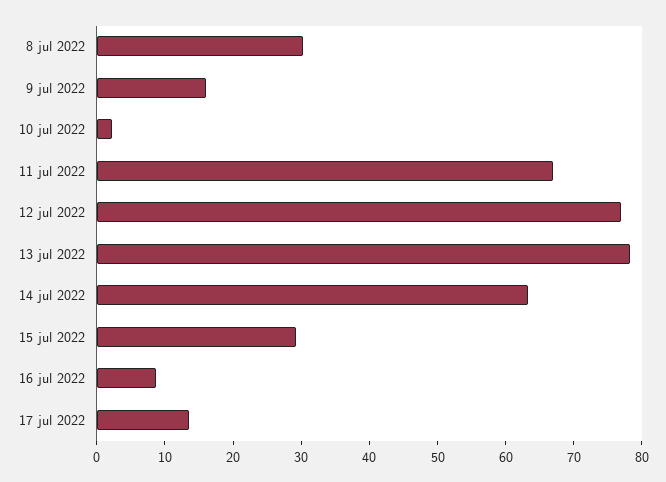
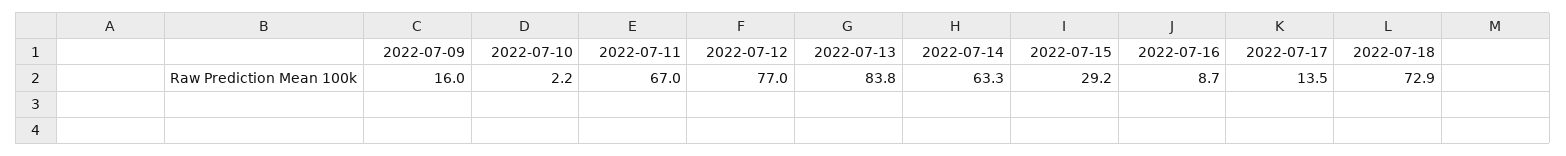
8 jul 2022: 30 -> none
13 jul 2022: 78 -> 83.8
2022-07-18: none -> 72.9

